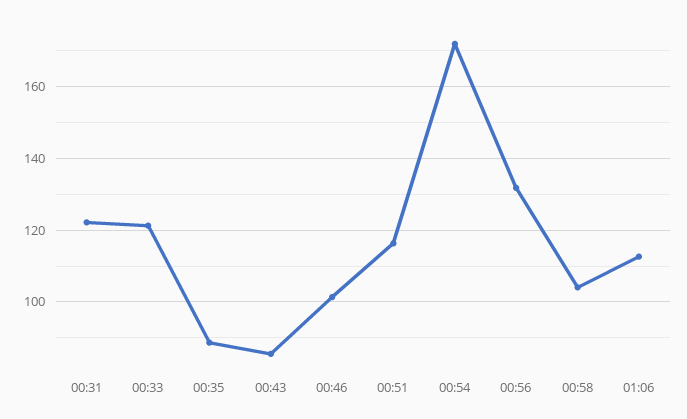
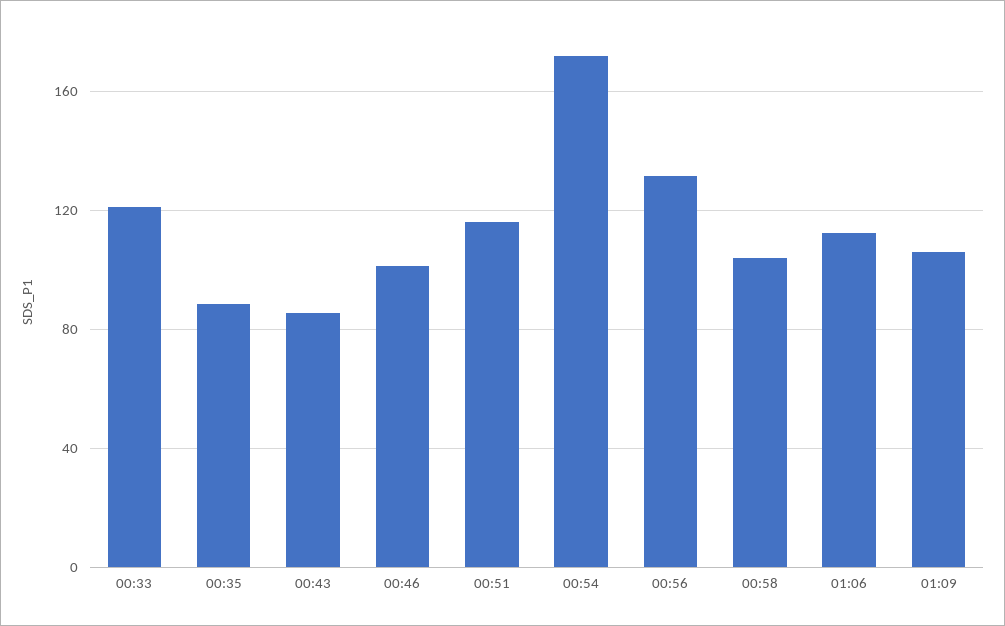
00:31: 122 -> none
01:09: none -> 105

